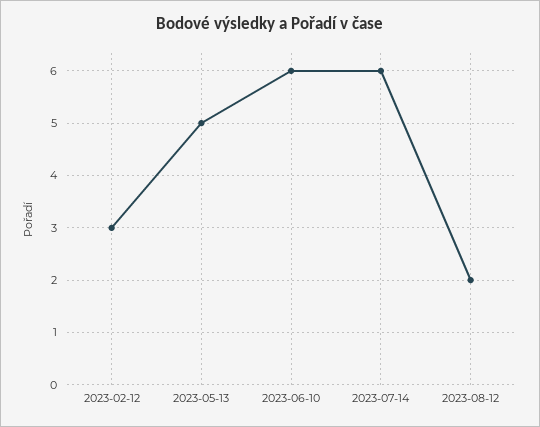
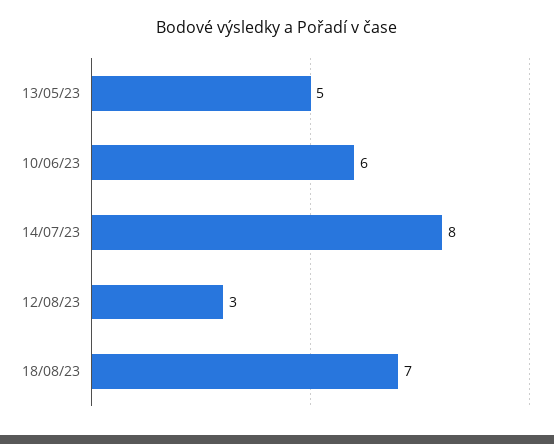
2023-02-12: 3 -> none
2023-07-14: 6 -> 8
2023-08-12: 2 -> 3
18/08/23: none -> 7

